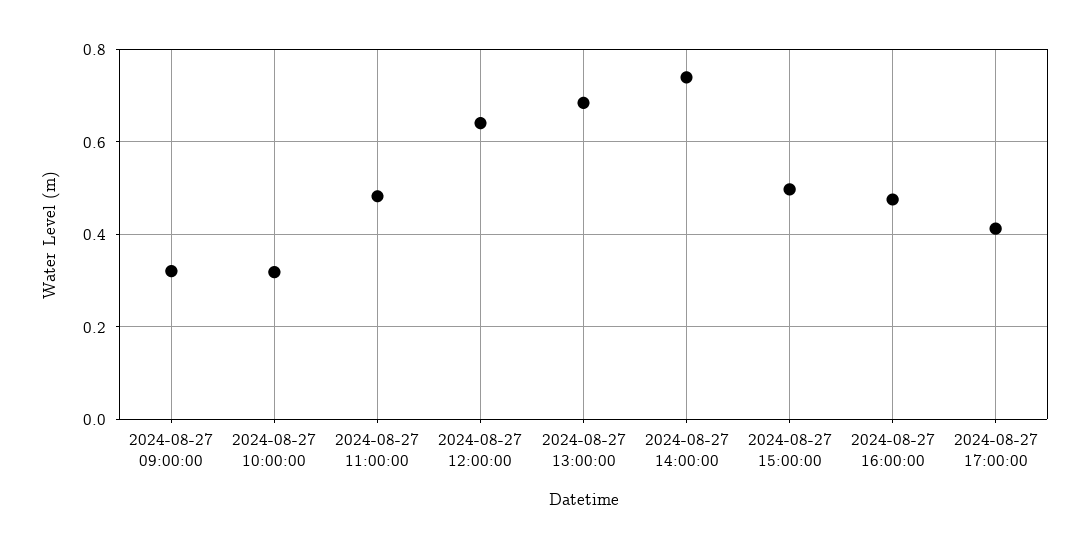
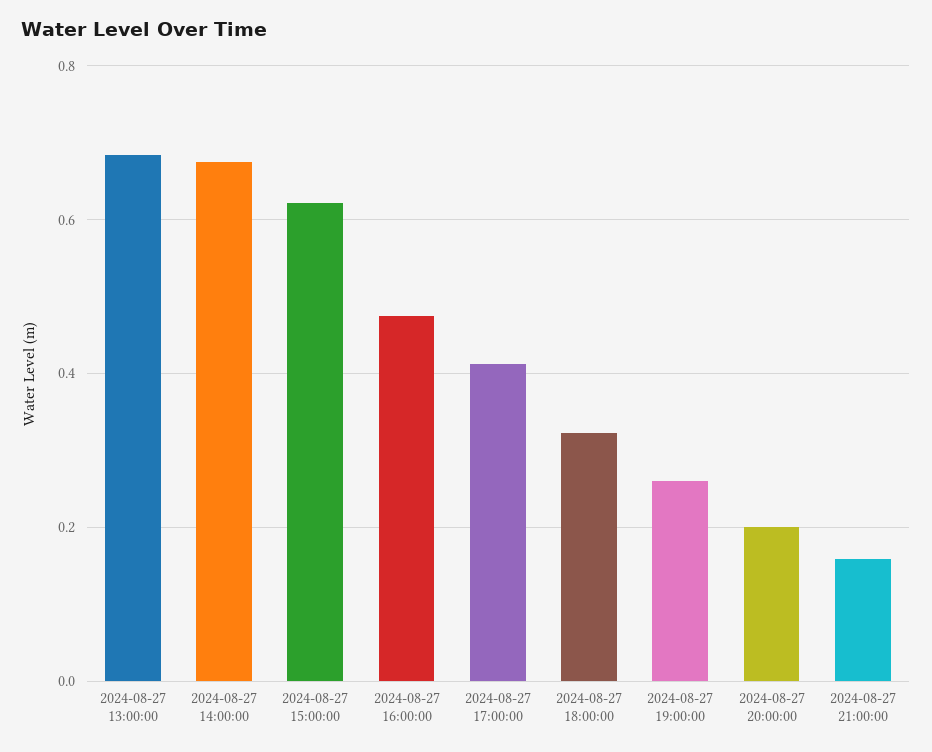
2024-08-27 09:00:00: 0.32 -> none
2024-08-27 10:00:00: 0.32 -> none
2024-08-27 11:00:00: 0.48 -> none
2024-08-27 12:00:00: 0.64 -> none
2024-08-27 14:00:00: 0.74 -> 0.68
2024-08-27 15:00:00: 0.5 -> 0.62
2024-08-27 18:00:00: none -> 0.32
2024-08-27 19:00:00: none -> 0.26
2024-08-27 20:00:00: none -> 0.2
2024-08-27 21:00:00: none -> 0.16

